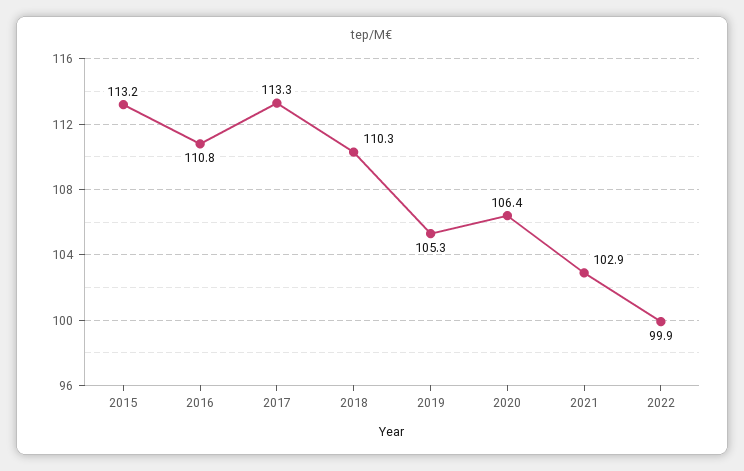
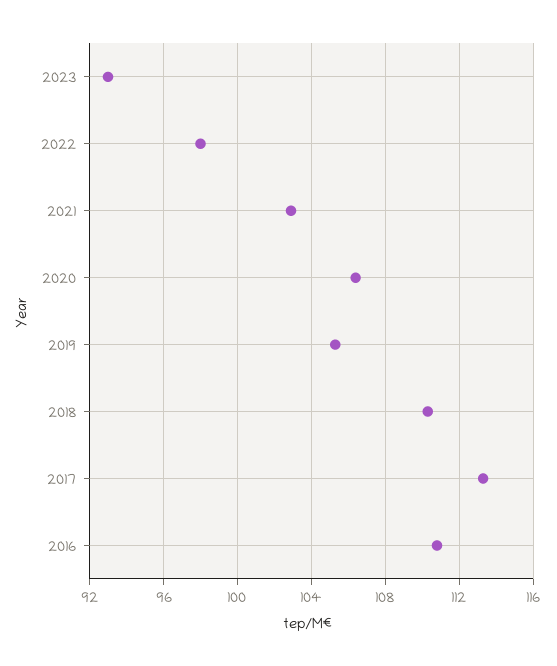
2015: 113.2 -> none
2022: 99.9 -> 98
2023: none -> 93

